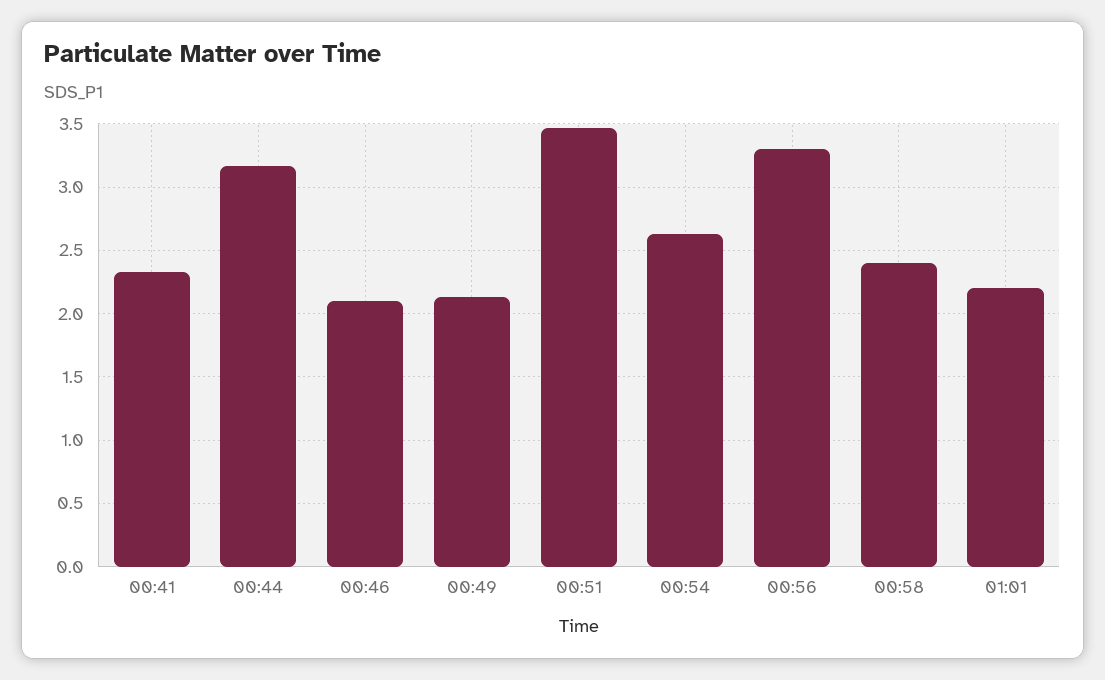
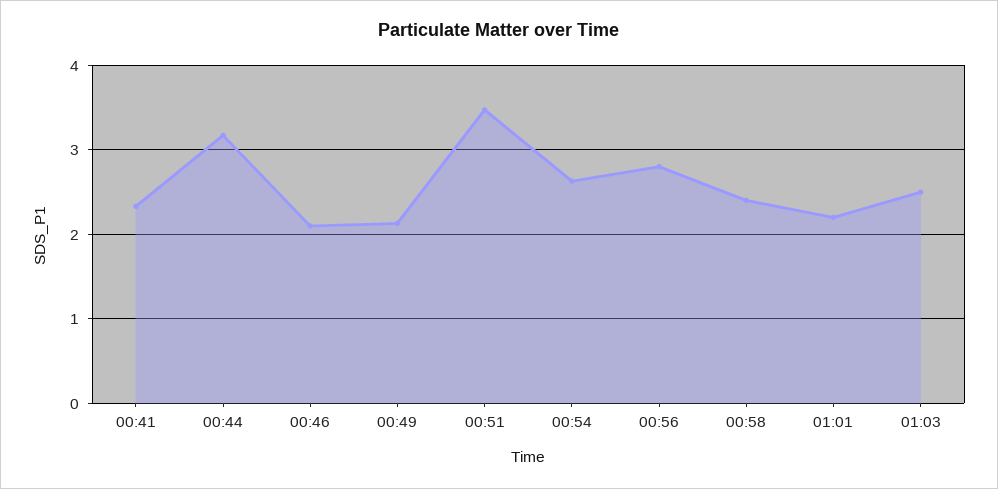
00:56: 3.3 -> 2.8
01:03: none -> 2.5

